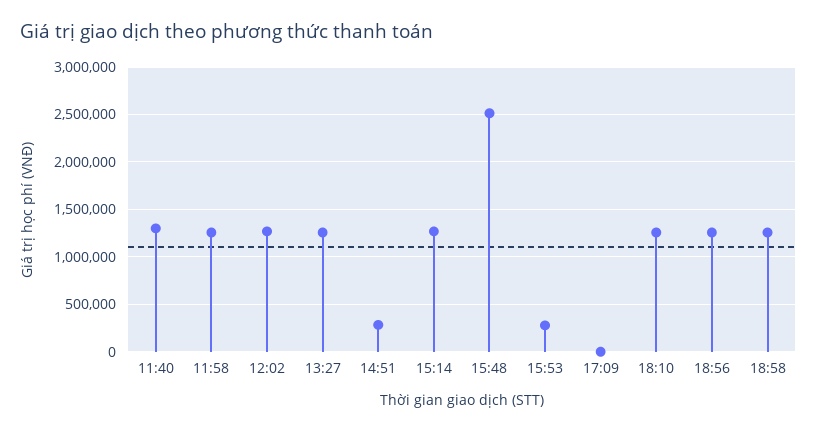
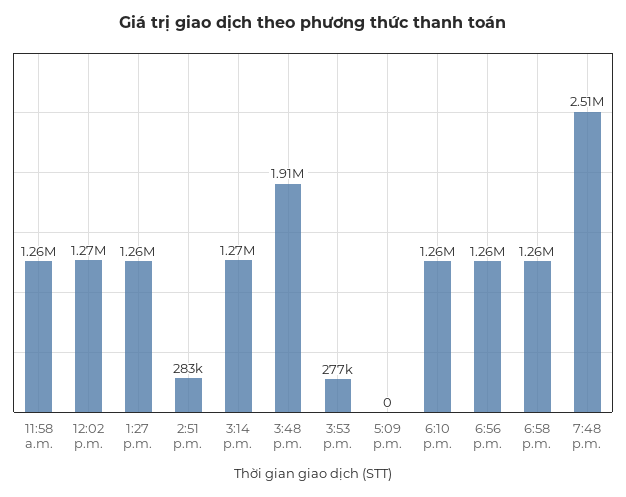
11:40: 1300000 -> none
15:48: 2500000 -> 1910000
7:48 p.m.: none -> 2510000

